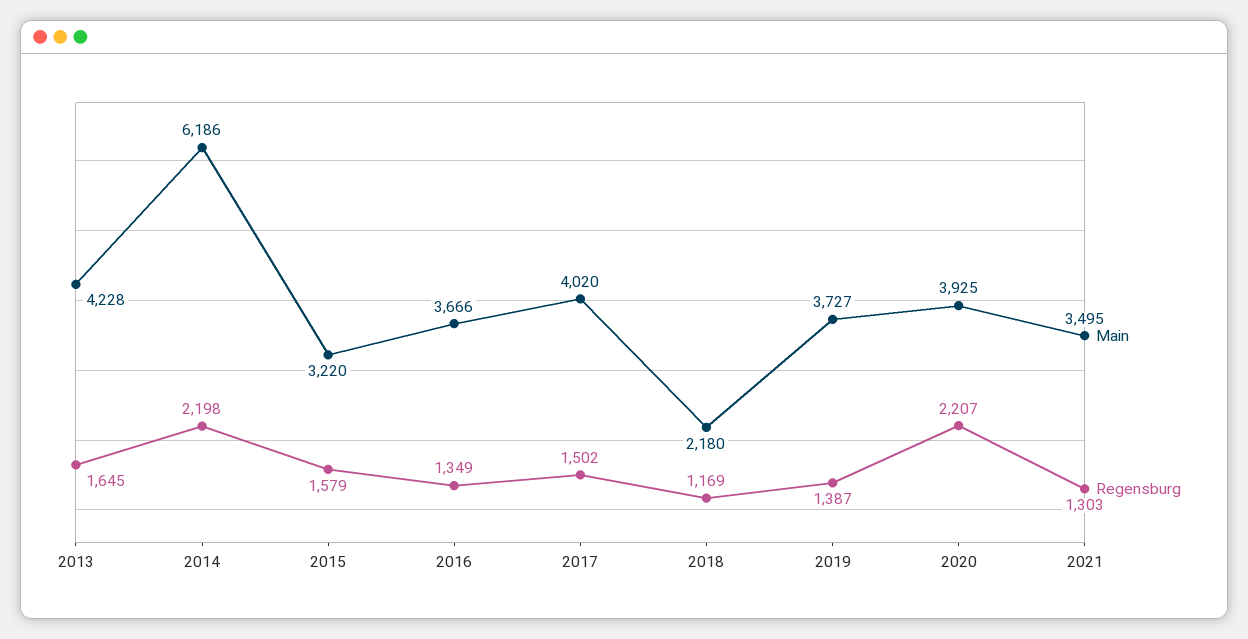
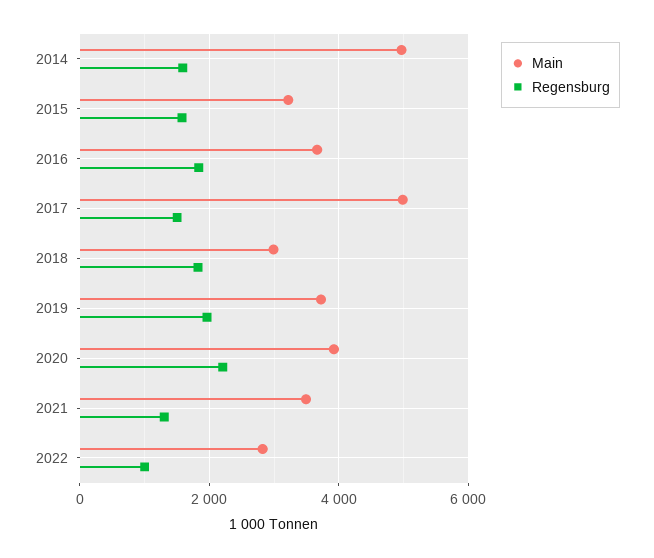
Main, 2013: 4228 -> none
Regensburg, 2013: 1645 -> none
Main, 2014: 6186 -> 5000
Regensburg, 2014: 2198 -> 1600
Regensburg, 2016: 1349 -> 1800
Main, 2017: 4020 -> 5000
Main, 2018: 2180 -> 3000
Regensburg, 2018: 1169 -> 1800
Regensburg, 2019: 1387 -> 2000
Main, 2022: none -> 2800
Regensburg, 2022: none -> 1000

